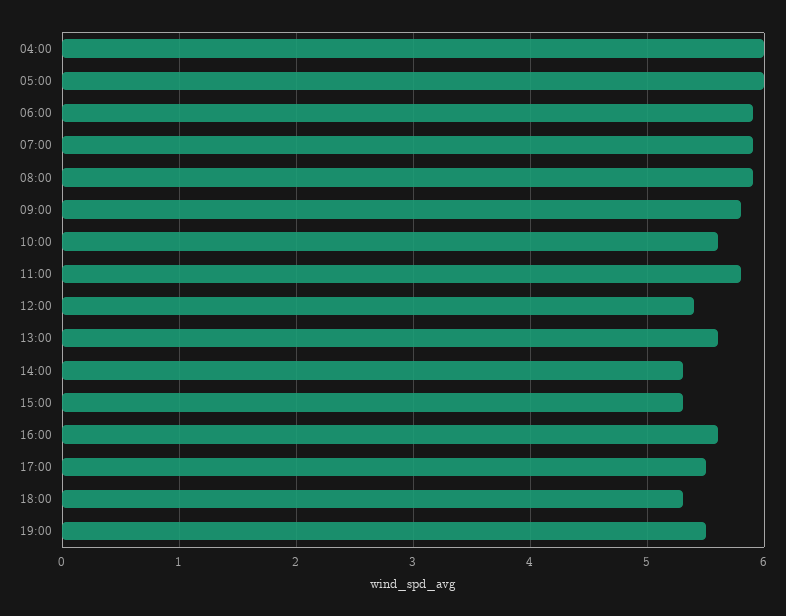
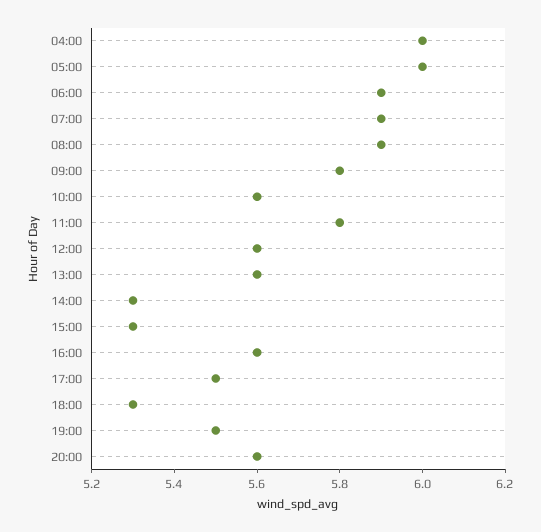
12:00: 5.4 -> 5.6
20:00: none -> 5.6

